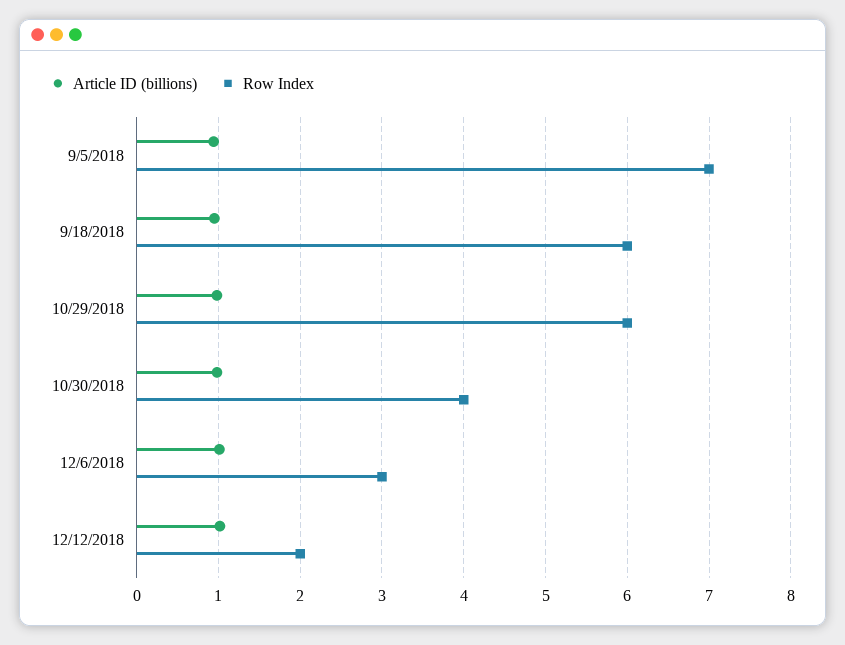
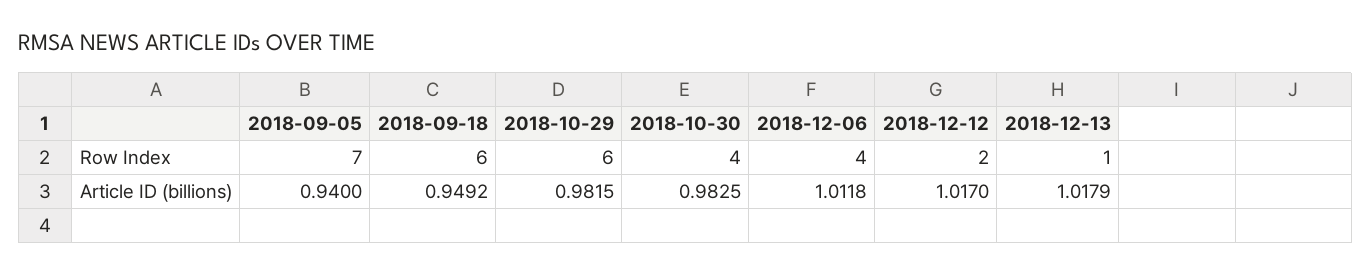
Row Index, 12/6/2018: 3 -> 4
Row Index, 2018-12-13: none -> 1
Article ID (billions), 2018-12-13: none -> 1.0179

